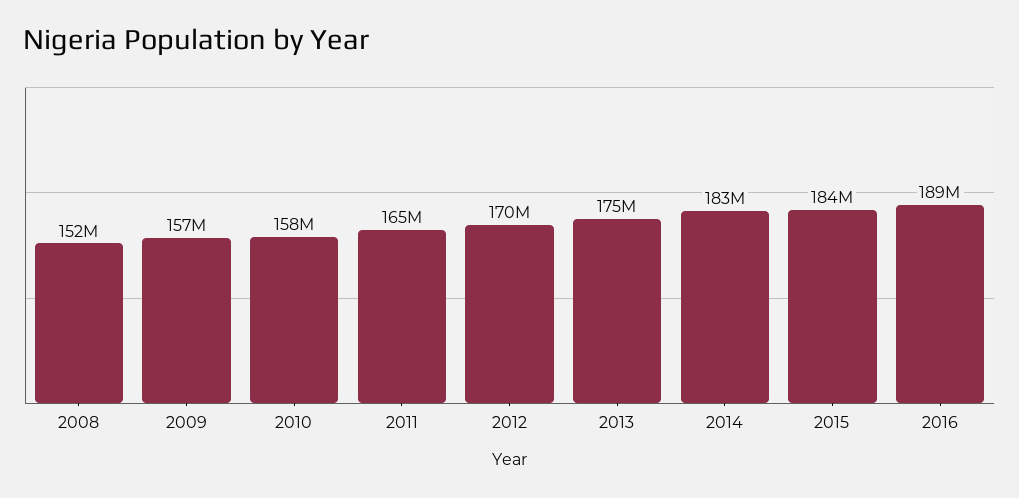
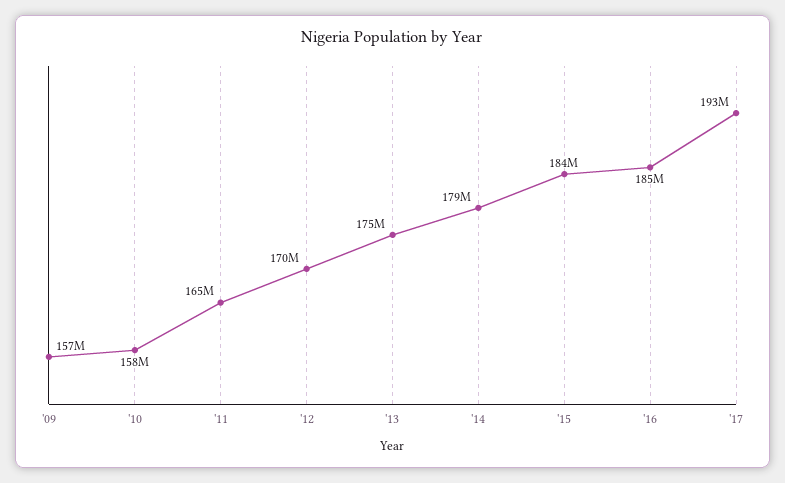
2008: 152000000 -> none
2014: 183000000 -> 179000000
2016: 189000000 -> 185000000
'17: none -> 193000000

